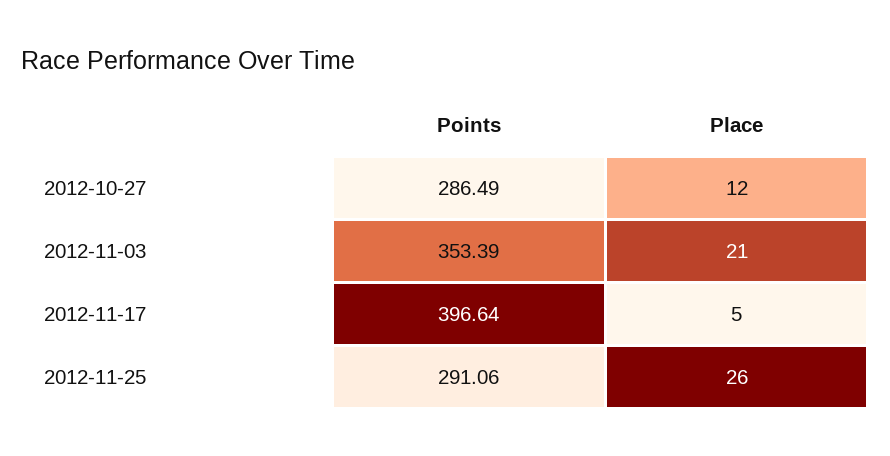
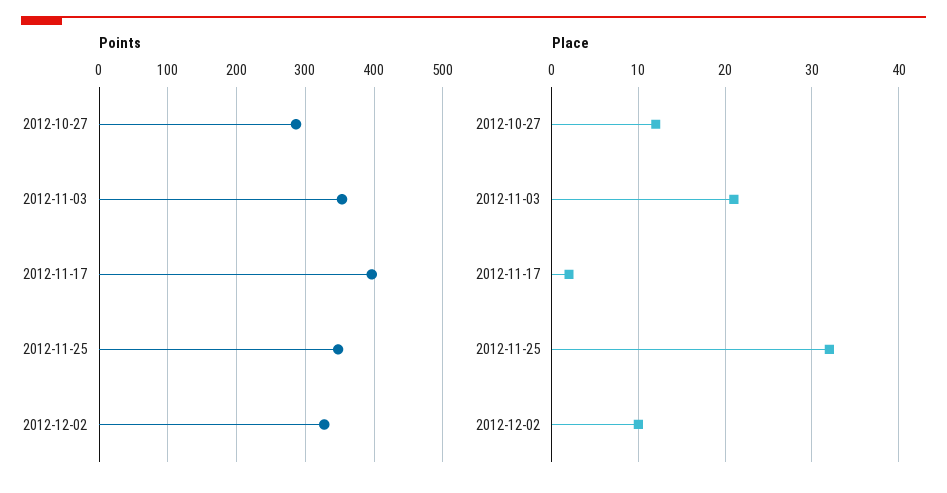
Place, 2012-11-17: 5 -> 2
Points, 2012-11-25: 291.06 -> 350
Place, 2012-11-25: 26 -> 32
Points, 2012-12-02: none -> 330
Place, 2012-12-02: none -> 10

